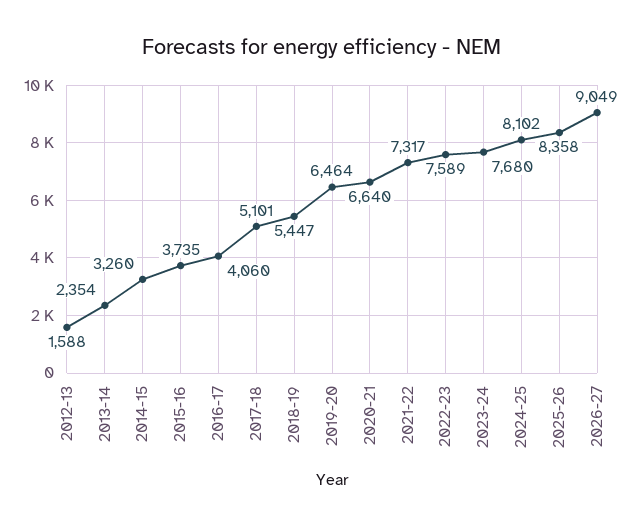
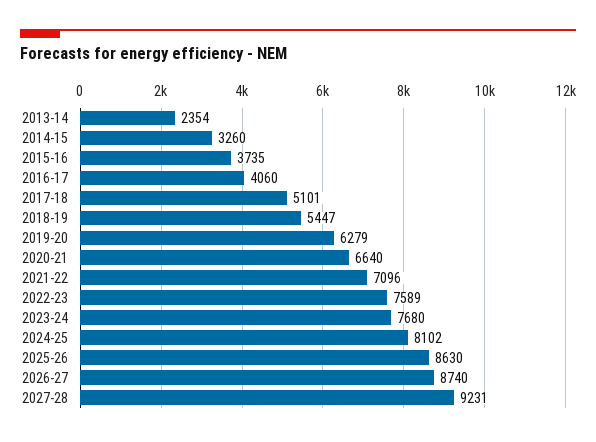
2012-13: 1588 -> none
2019-20: 6464 -> 6279
2021-22: 7317 -> 7096
2025-26: 8358 -> 8630
2026-27: 9049 -> 8740
2027-28: none -> 9231

